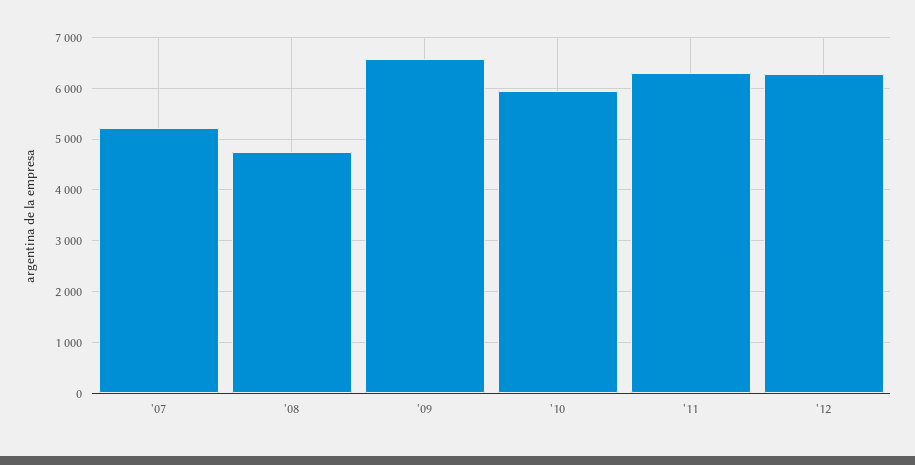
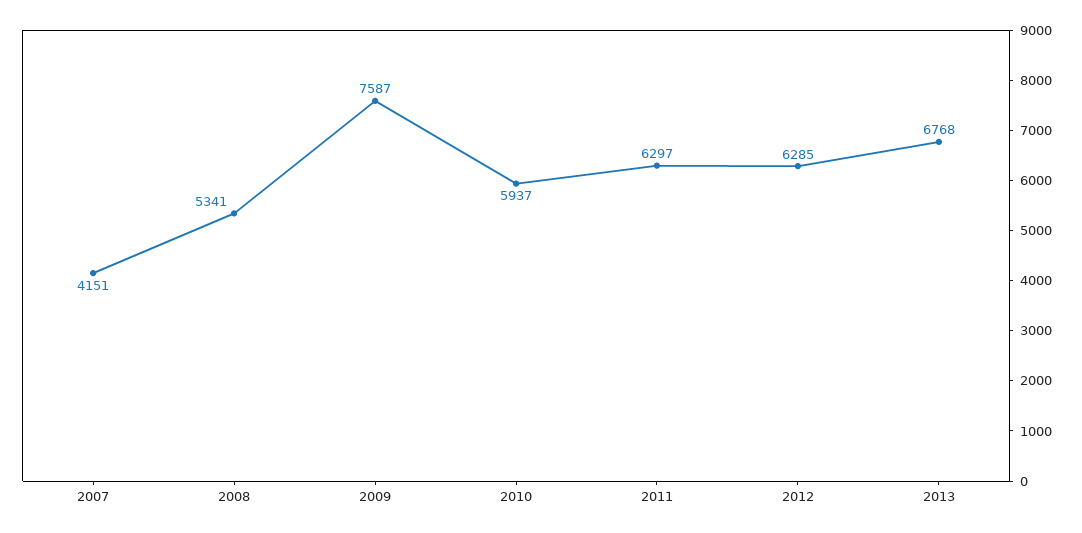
'07: 5200 -> 4151
'08: 4800 -> 5341
'09: 6600 -> 7587
2013: none -> 6768

